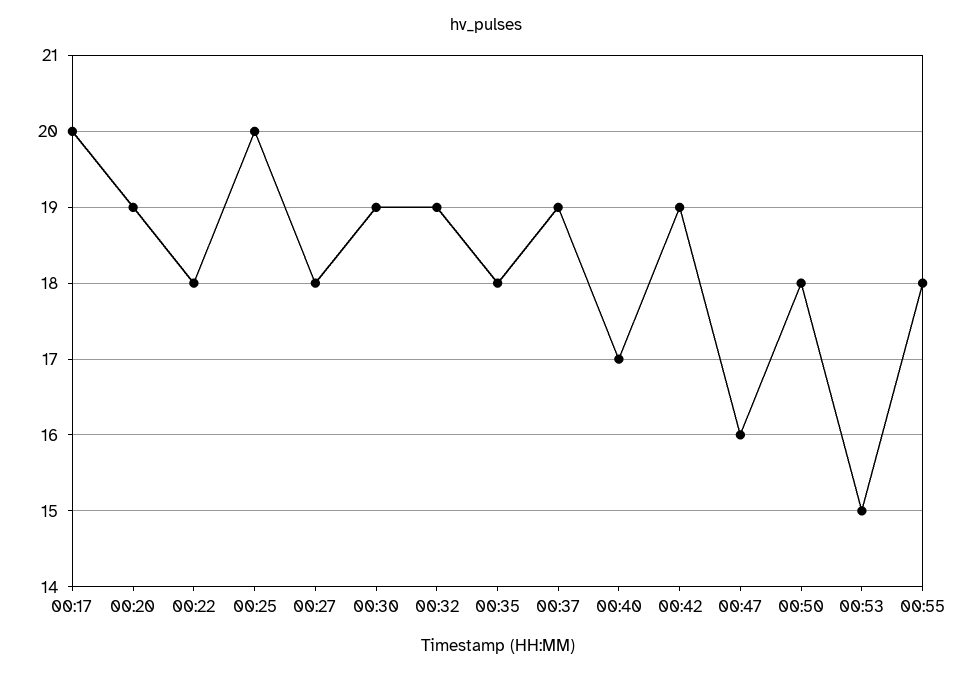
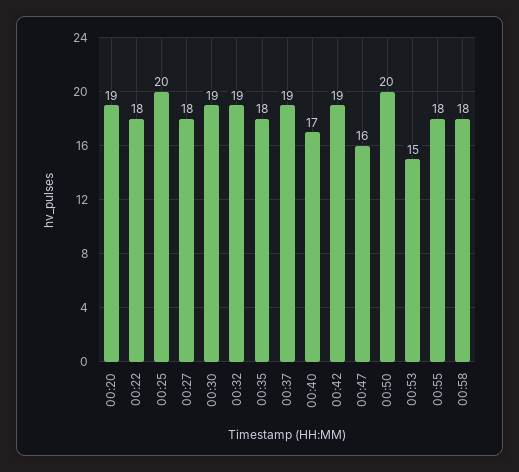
00:17: 20 -> none
00:50: 18 -> 20
00:58: none -> 18

